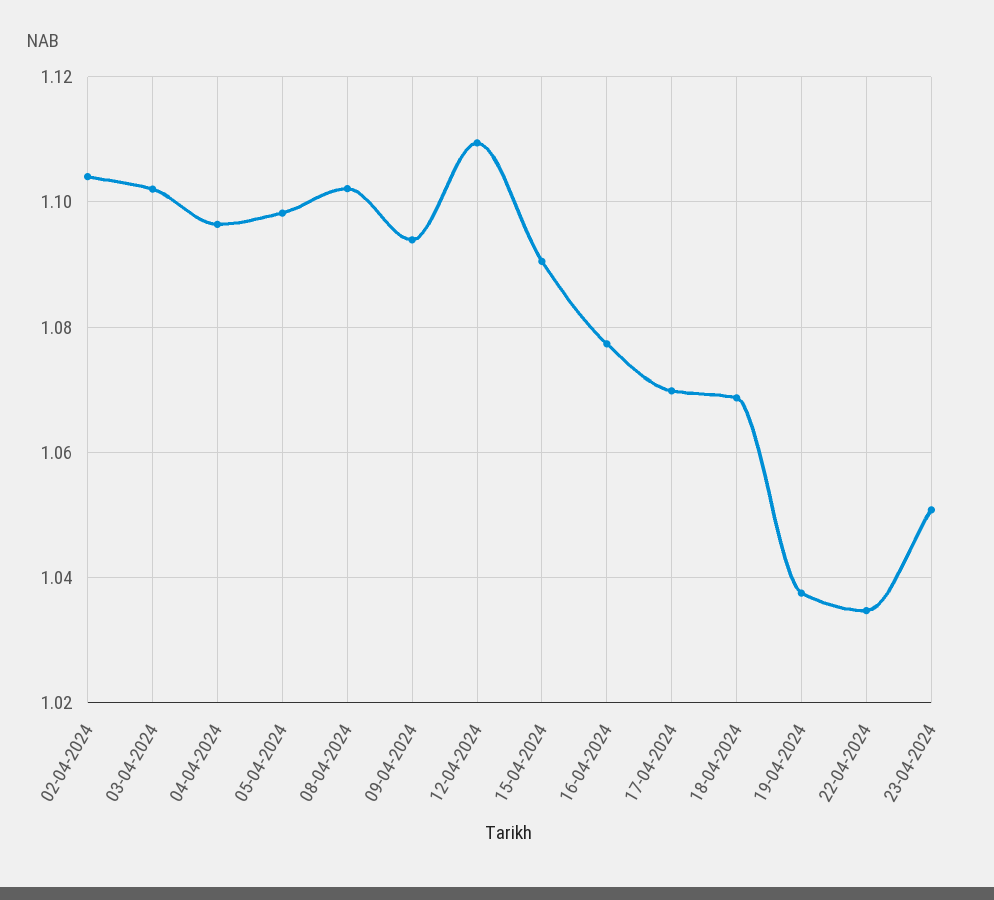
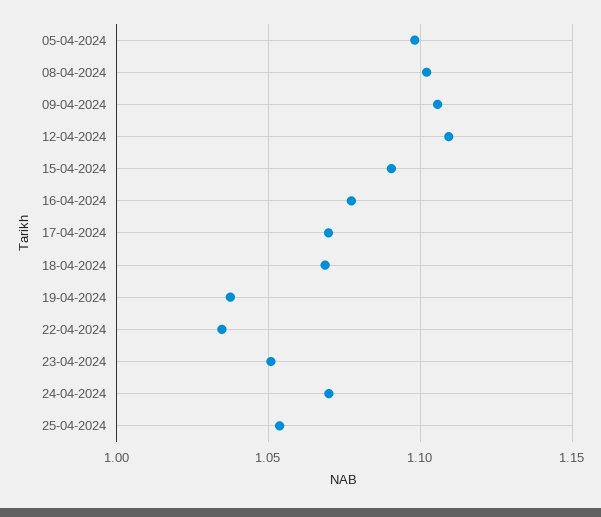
02-04-2024: 1.104 -> none
03-04-2024: 1.102 -> none
04-04-2024: 1.096 -> none
09-04-2024: 1.094 -> 1.105
24-04-2024: none -> 1.07
25-04-2024: none -> 1.055

